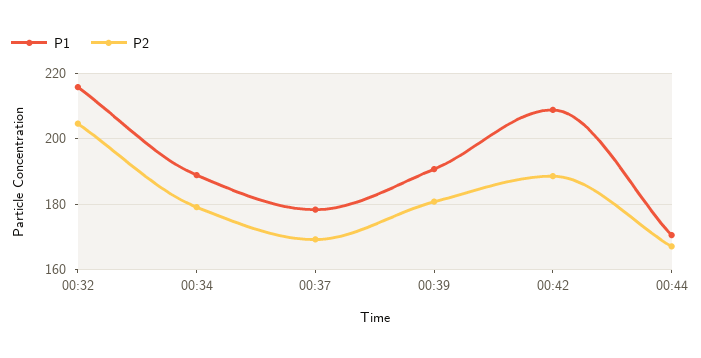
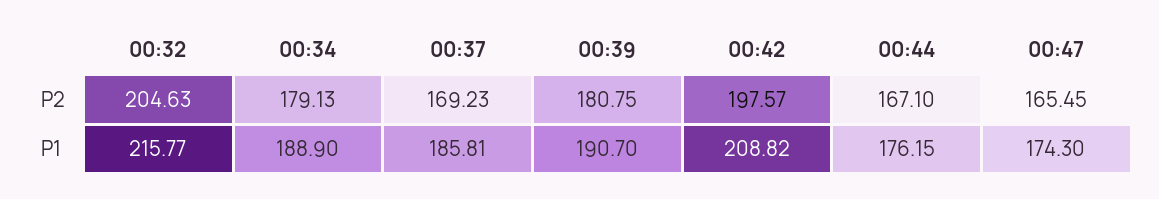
P1, 00:37: 178 -> 185.81
P2, 00:42: 188 -> 197.57
P1, 00:44: 170 -> 176.15
P2, 00:47: none -> 165.45
P1, 00:47: none -> 174.3

